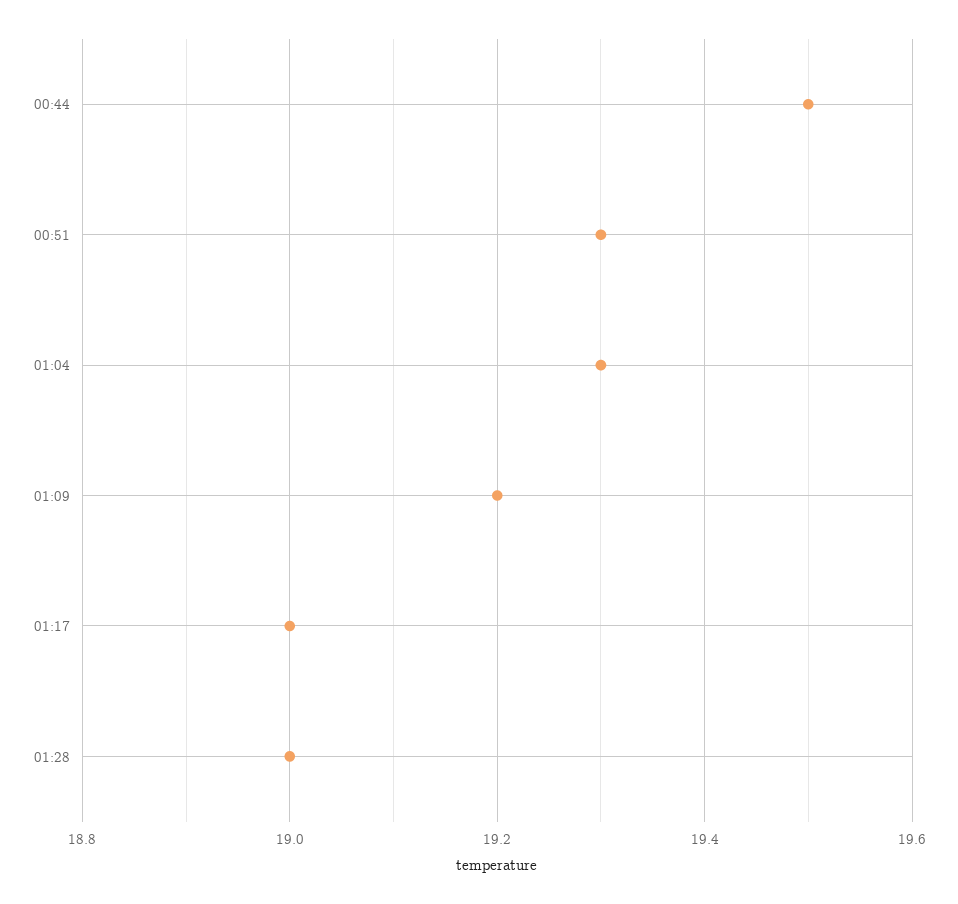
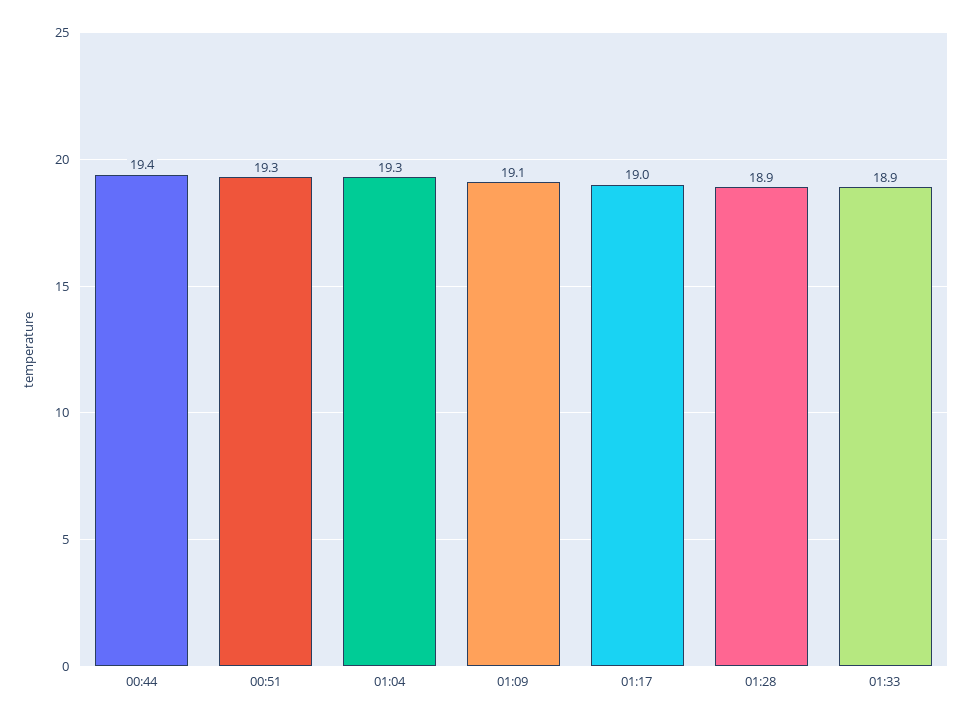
00:44: 19.5 -> 19.4
01:09: 19.2 -> 19.1
01:28: 19 -> 18.9
01:33: none -> 18.9

